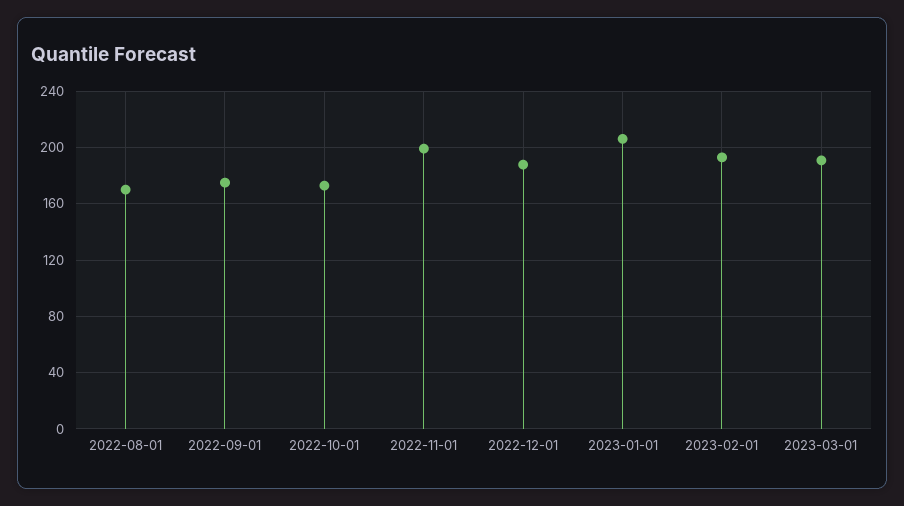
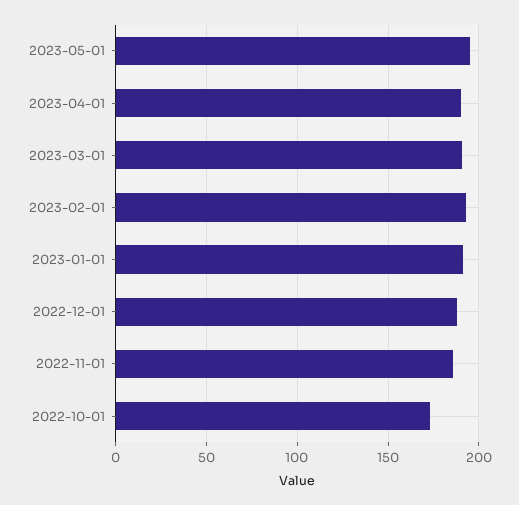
2022-08-01: 170 -> none
2022-09-01: 175 -> none
2022-11-01: 200 -> 185
2023-01-01: 205 -> 190
2023-05-01: none -> 195
2023-04-01: none -> 190

